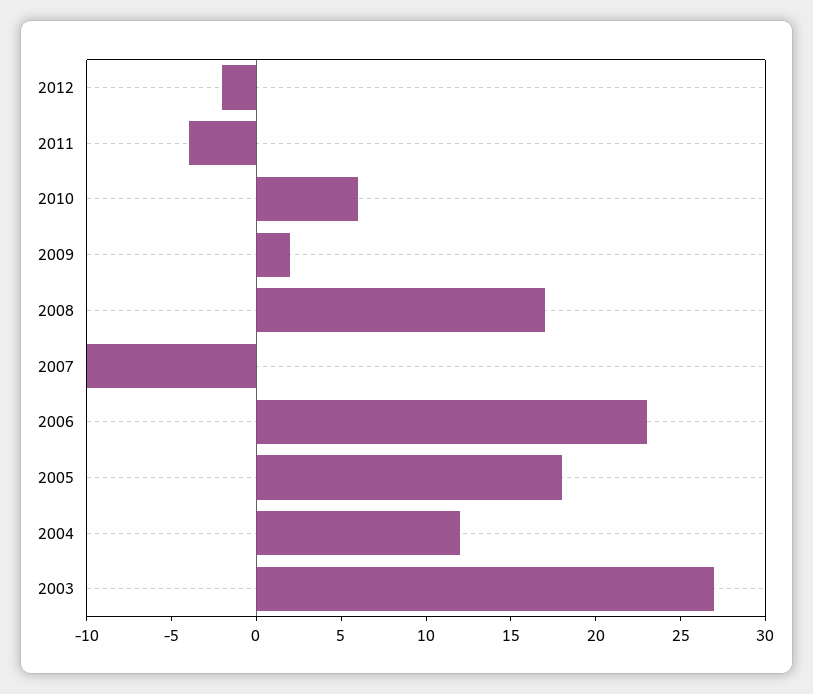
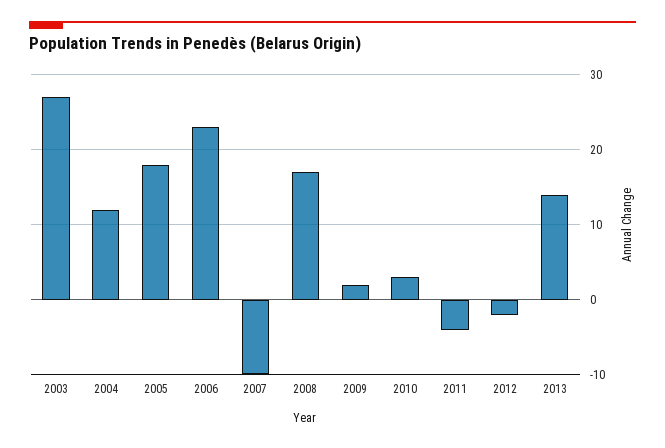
2010: 6 -> 3
2013: none -> 14

